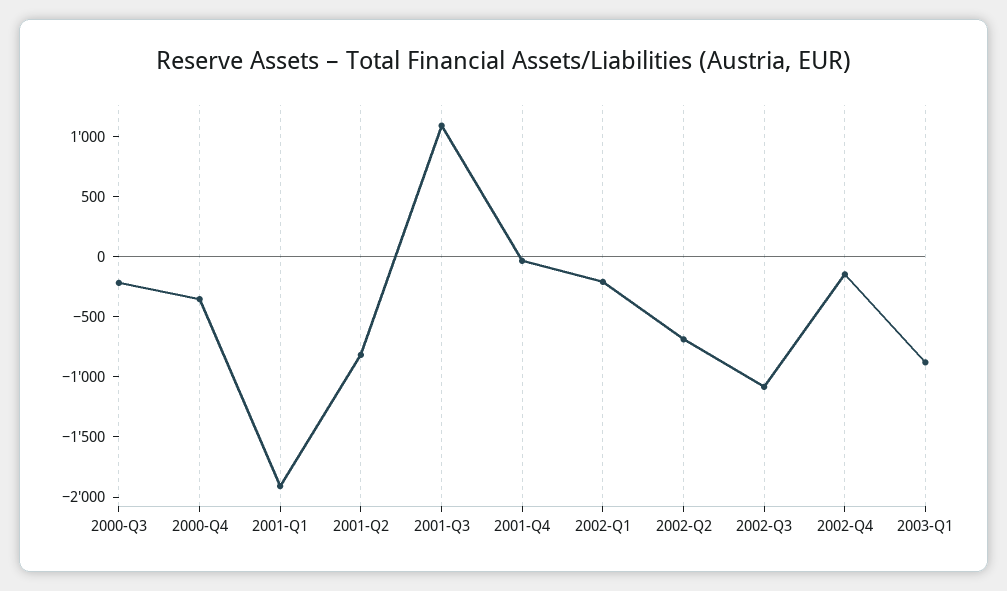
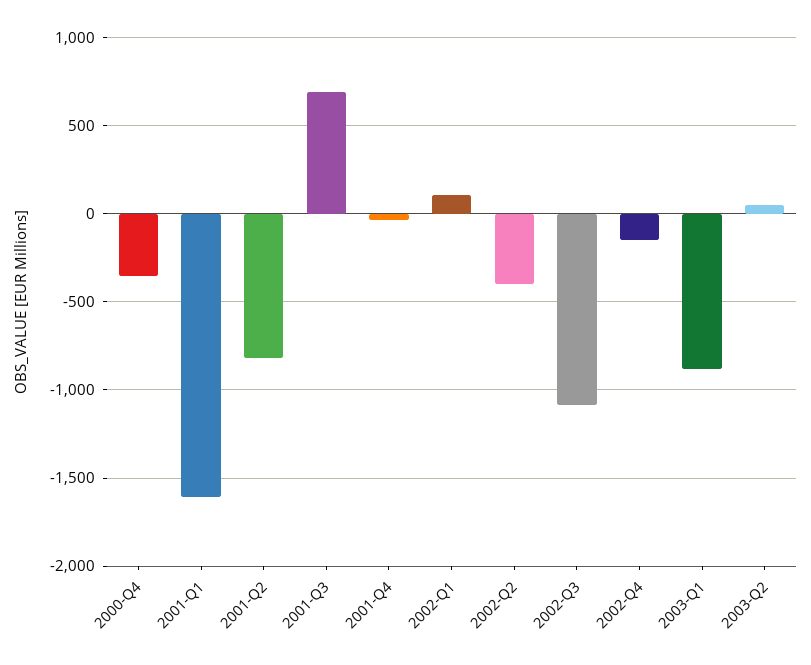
2000-Q3: -200 -> none
2001-Q1: -1900 -> -1600
2001-Q3: 1100 -> 700
2002-Q1: -200 -> 100
2002-Q2: -700 -> -400
2003-Q2: none -> 50

